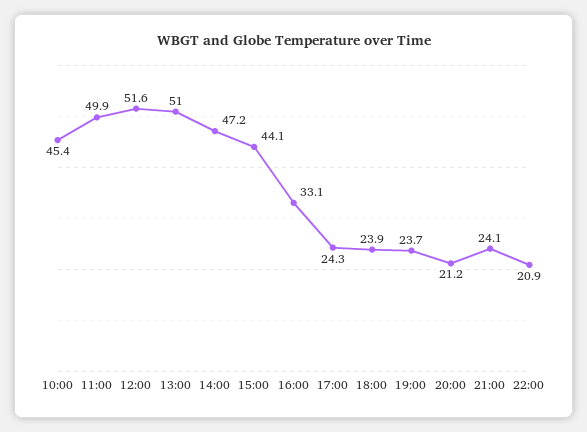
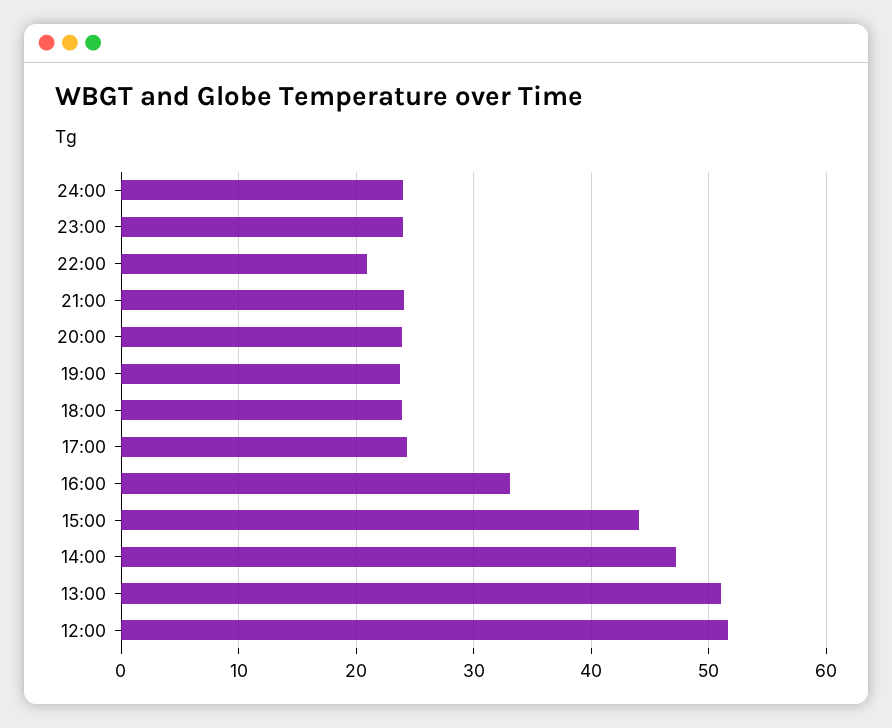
10:00: 45.4 -> none
11:00: 49.9 -> none
20:00: 21.2 -> 24
24:00: none -> 24
23:00: none -> 24

